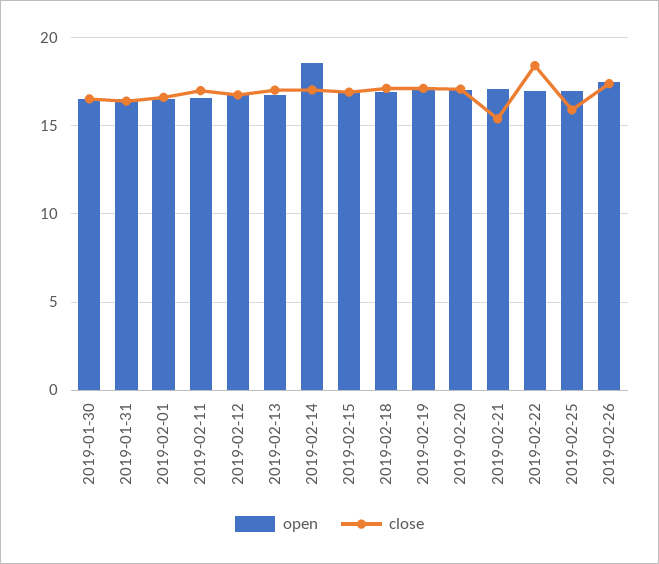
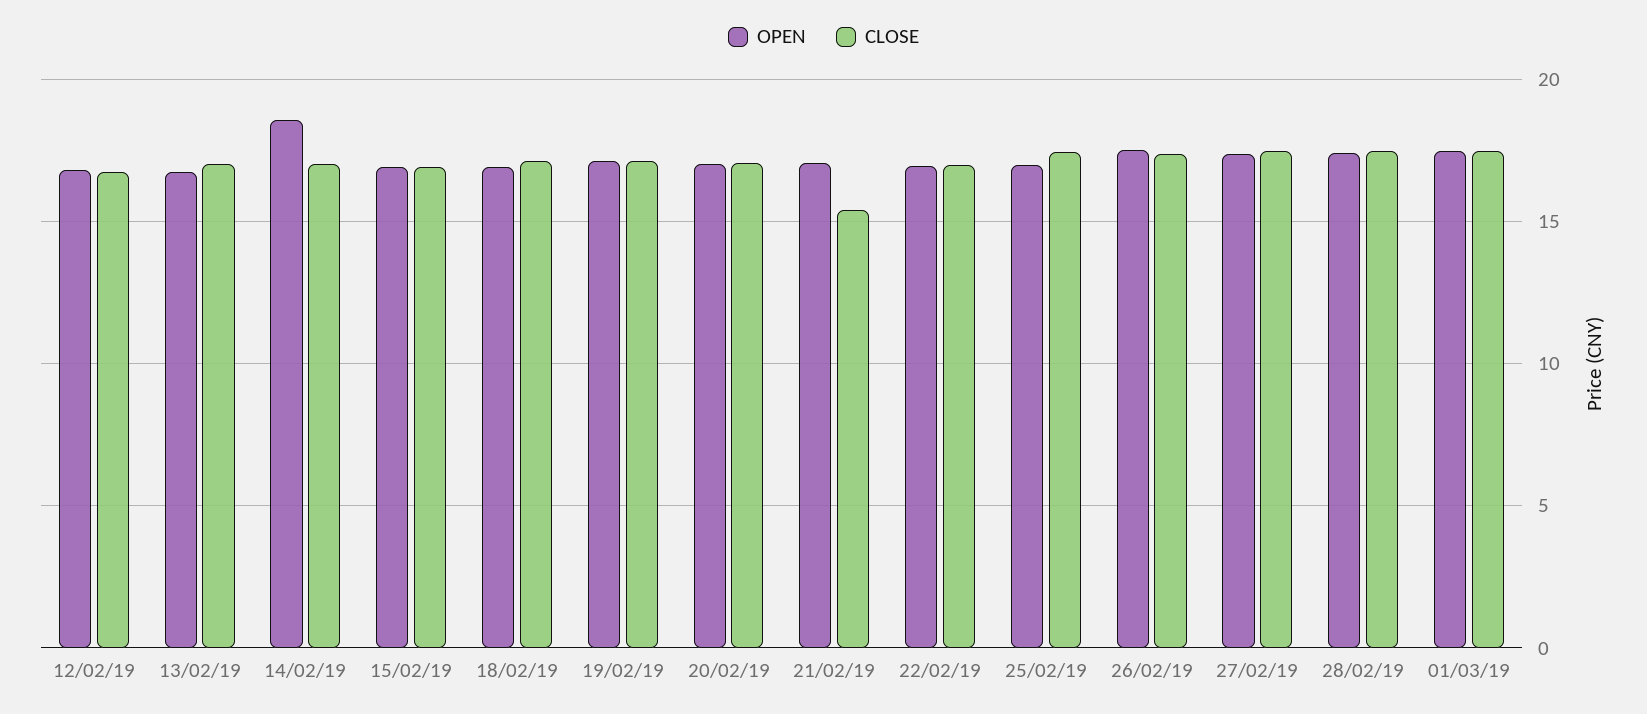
open, 2019-01-30: 16.5 -> none
close, 2019-01-30: 16.5 -> none
open, 2019-01-31: 16.5 -> none
close, 2019-01-31: 16.5 -> none
open, 2019-02-01: 16.5 -> none
close, 2019-02-01: 16.5 -> none
open, 2019-02-11: 16.5 -> none
close, 2019-02-11: 17 -> none
close, 2019-02-22: 18.5 -> 17
close, 2019-02-25: 16 -> 17.5
open, 27/02/19: none -> 17.5
close, 27/02/19: none -> 17.5
open, 28/02/19: none -> 17.5
close, 28/02/19: none -> 17.5
open, 01/03/19: none -> 17.5
close, 01/03/19: none -> 17.5

